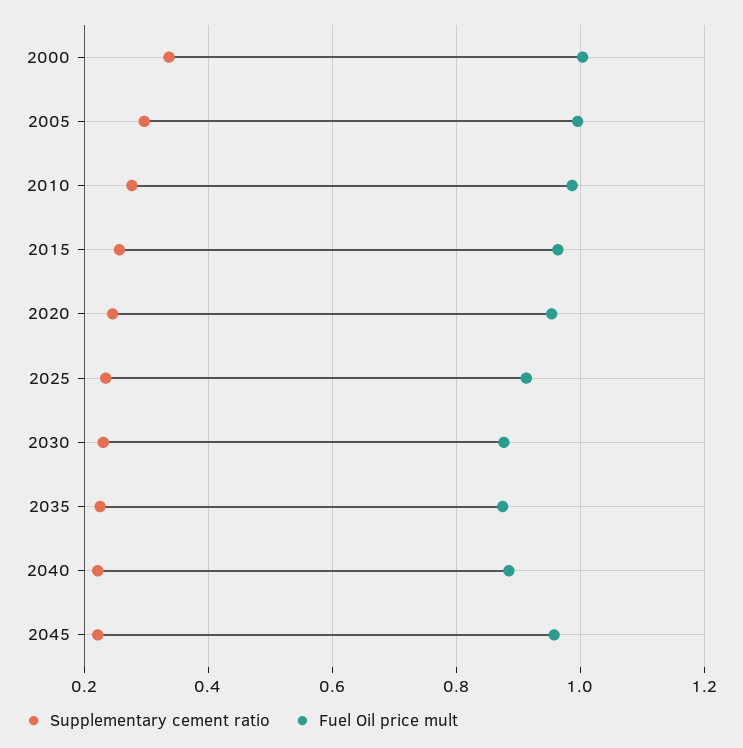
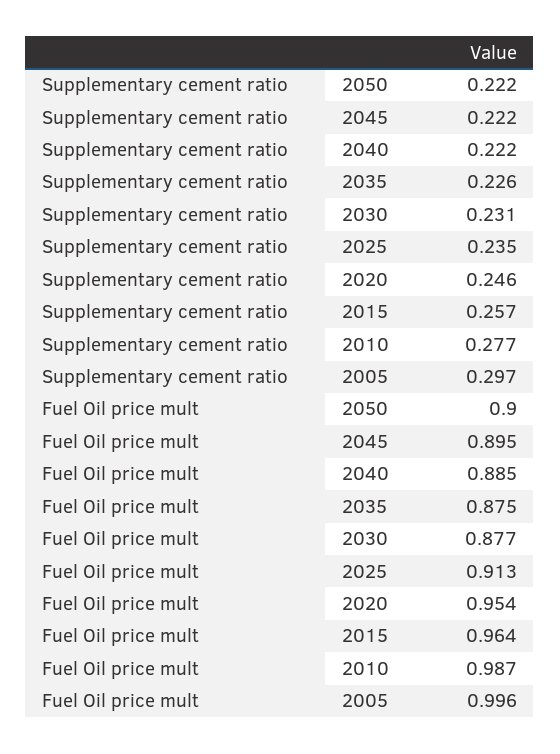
Supplementary cement ratio, 2000: 0.34 -> none
Fuel Oil price mult, 2000: 1 -> none
Fuel Oil price mult, 2045: 0.96 -> 0.895
Supplementary cement ratio, 2050: none -> 0.222
Fuel Oil price mult, 2050: none -> 0.9

